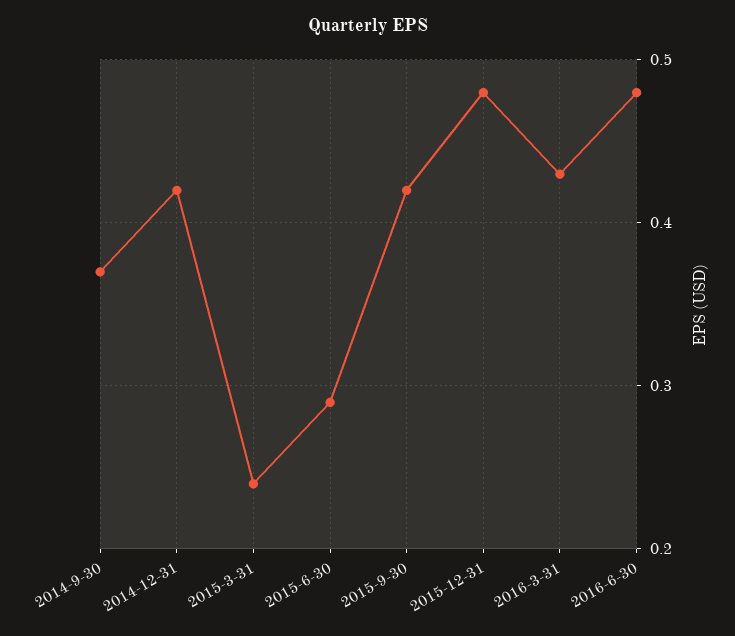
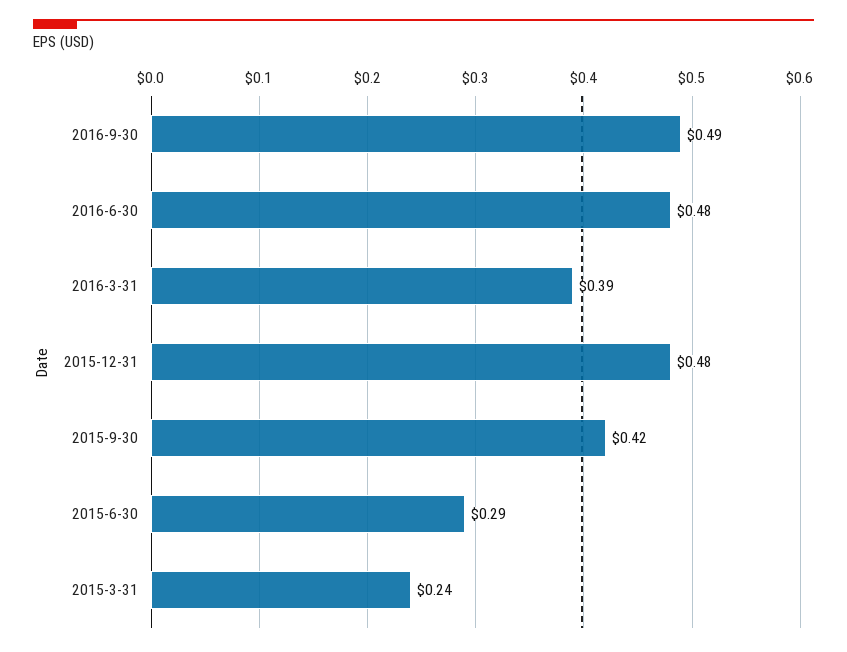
2014-9-30: 0.37 -> none
2014-12-31: 0.42 -> none
2016-3-31: 0.43 -> 0.39
2016-9-30: none -> 0.49

